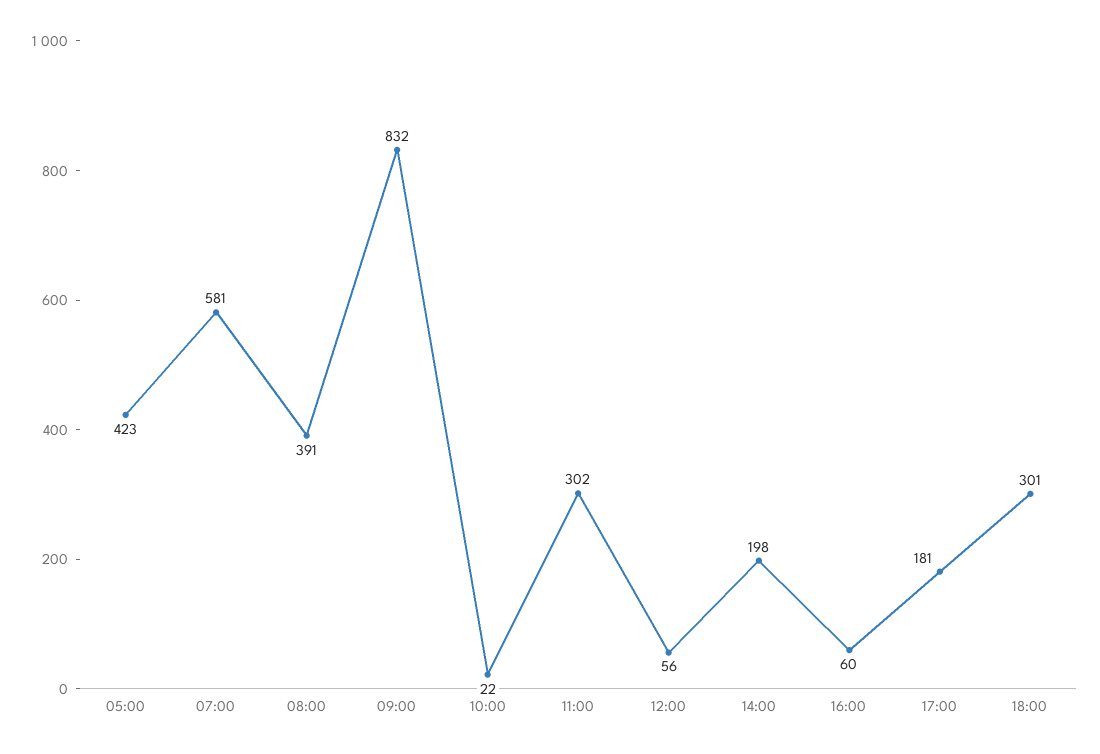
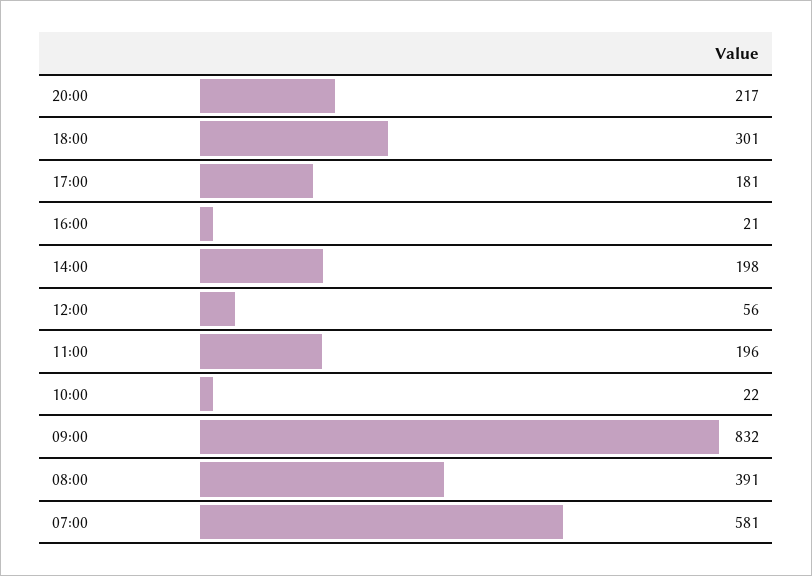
05:00: 423 -> none
11:00: 302 -> 196
16:00: 60 -> 21
20:00: none -> 217

